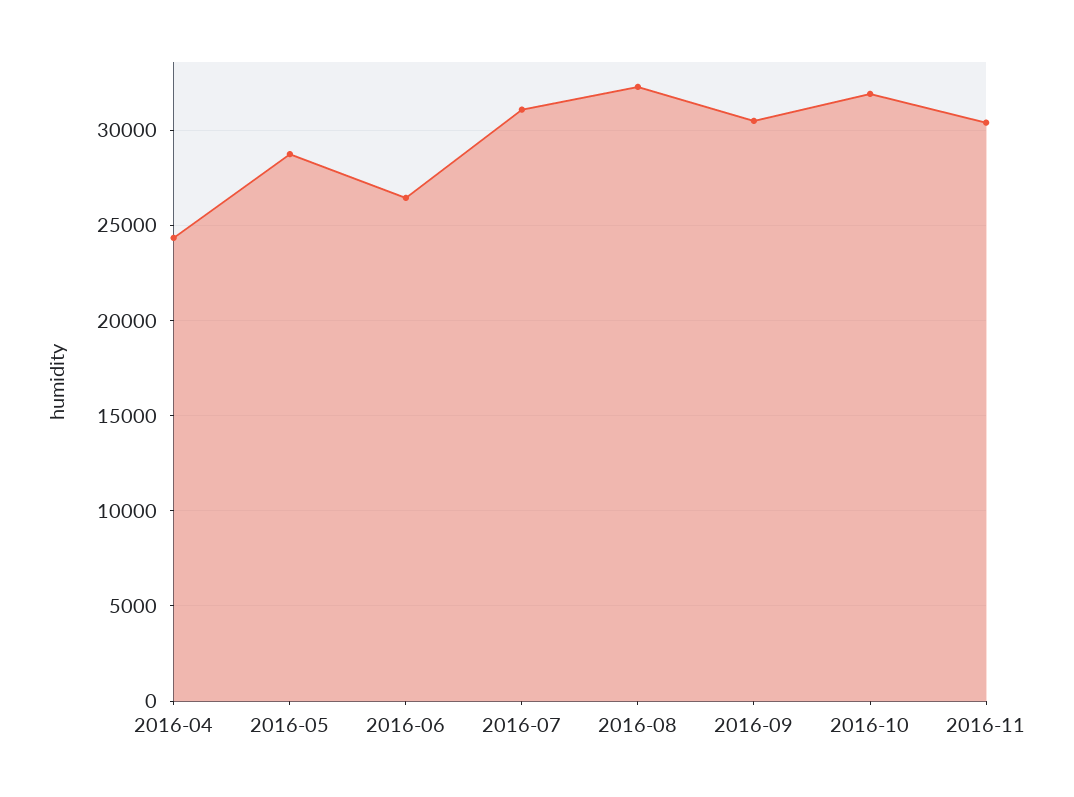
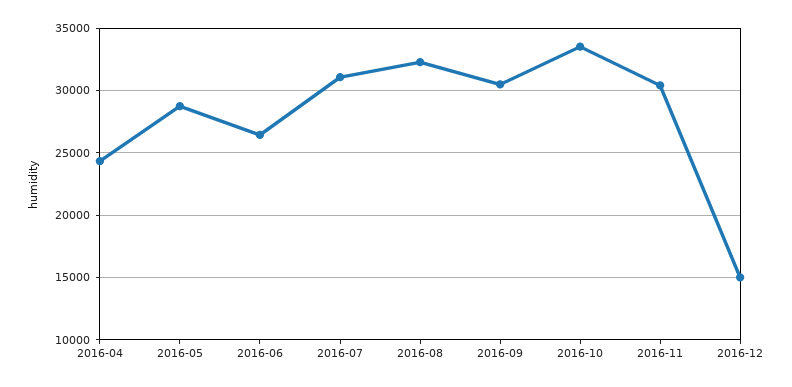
2016-10: 32000 -> 33500
2016-12: none -> 15000

